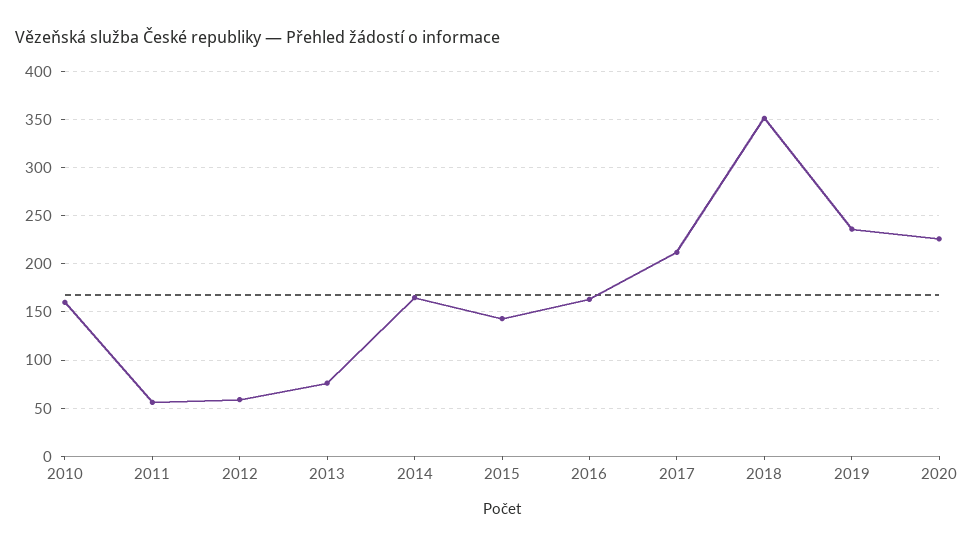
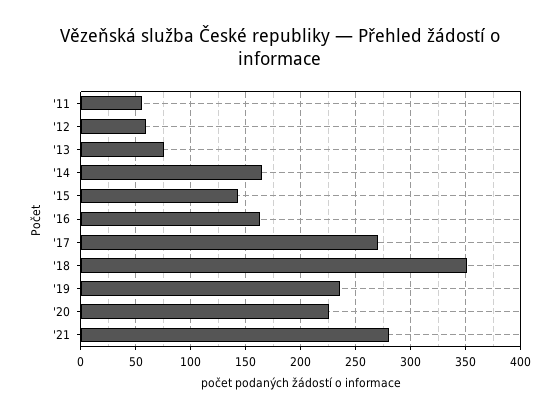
2010: 160 -> none
2017: 210 -> 270
'21: none -> 280

